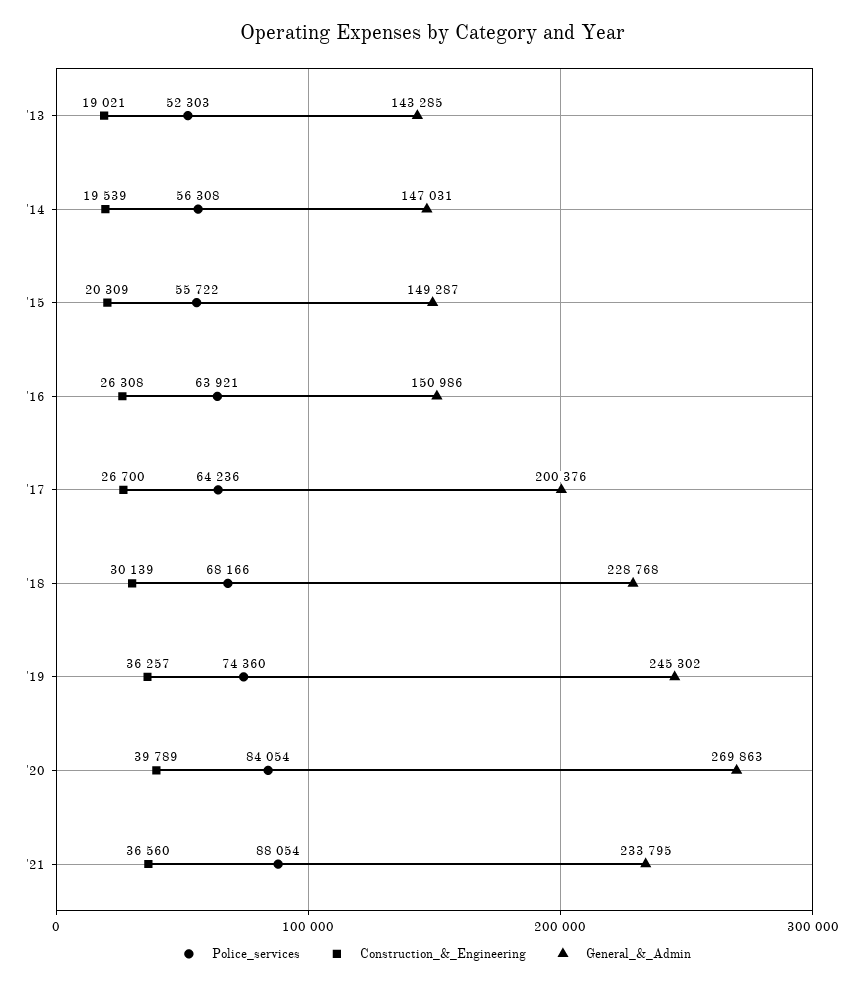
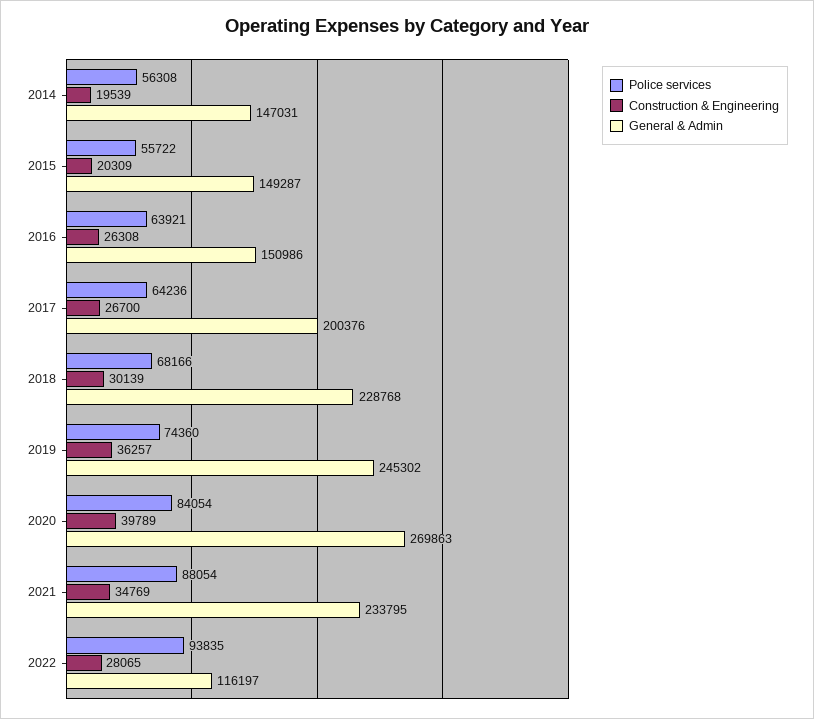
Police_services, '13: 52303 -> none
Construction_&_Engineering, '13: 19021 -> none
General_&_Admin, '13: 143285 -> none
Construction_&_Engineering, '21: 36560 -> 34769
Police_services, 2022: none -> 93835
Construction_&_Engineering, 2022: none -> 28065
General_&_Admin, 2022: none -> 116197

